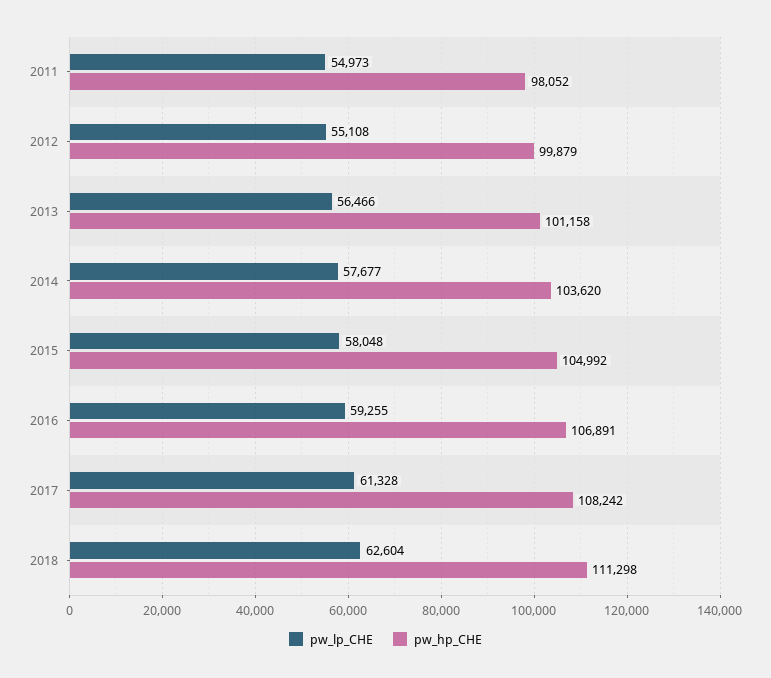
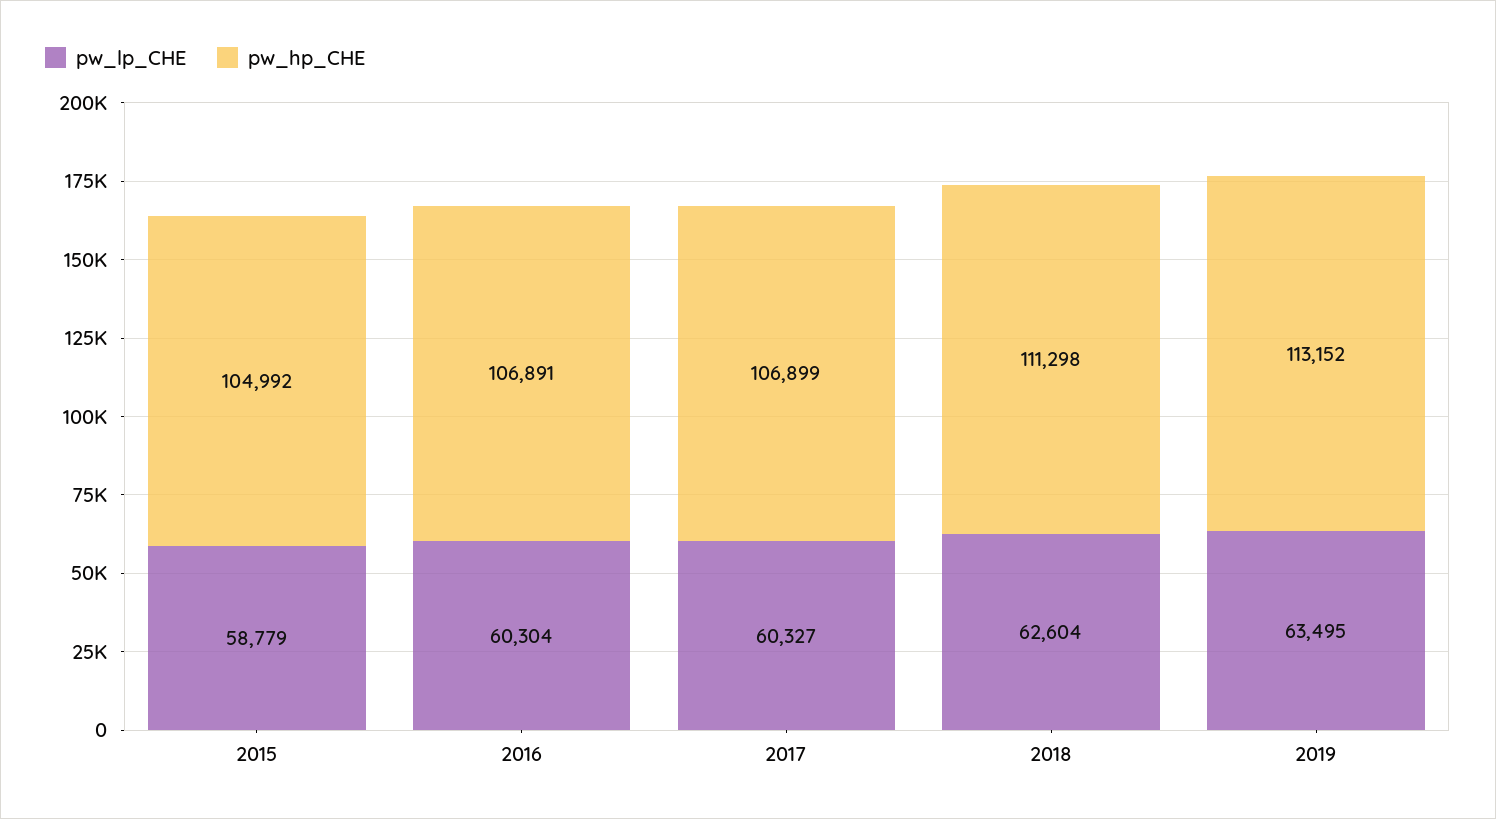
pw_lp_CHE, 2011: 54973 -> none
pw_hp_CHE, 2011: 98052 -> none
pw_lp_CHE, 2012: 55108 -> none
pw_hp_CHE, 2012: 99879 -> none
pw_lp_CHE, 2013: 56466 -> none
pw_hp_CHE, 2013: 101158 -> none
pw_lp_CHE, 2014: 57677 -> none
pw_hp_CHE, 2014: 103620 -> none
pw_lp_CHE, 2015: 58048 -> 58779
pw_lp_CHE, 2016: 59255 -> 60304
pw_lp_CHE, 2017: 61328 -> 60327
pw_hp_CHE, 2017: 108242 -> 106899
pw_lp_CHE, 2019: none -> 63495
pw_hp_CHE, 2019: none -> 113152

